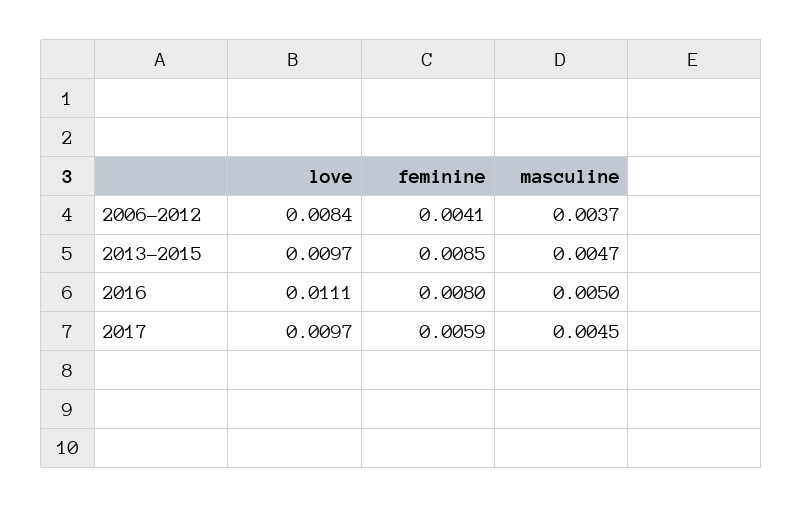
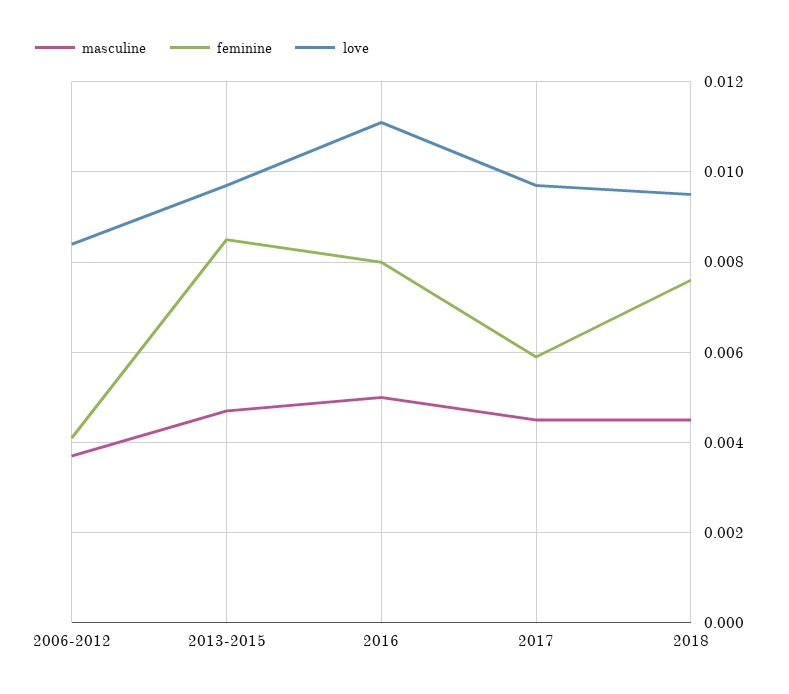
masculine, 2018: none -> 0.0045
feminine, 2018: none -> 0.0075
love, 2018: none -> 0.0095

